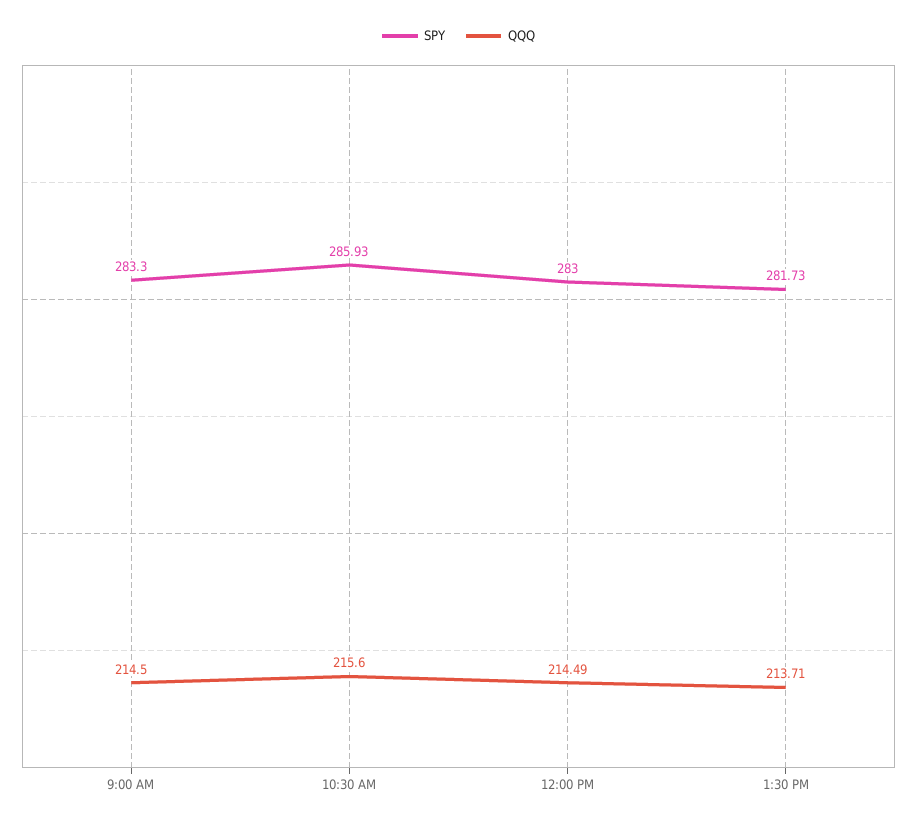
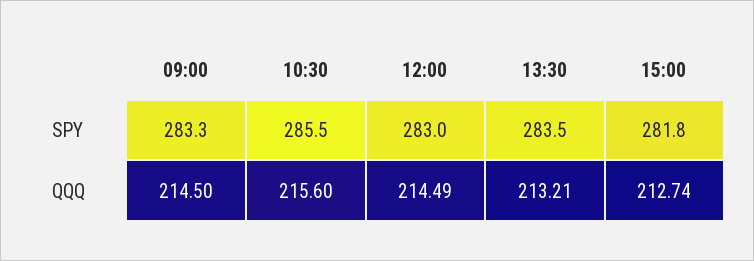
SPY, 10:30 AM: 285.93 -> 285.5
SPY, 1:30 PM: 281.73 -> 283.5
QQQ, 1:30 PM: 213.71 -> 213.21
SPY, 15:00: none -> 281.8
QQQ, 15:00: none -> 212.74

